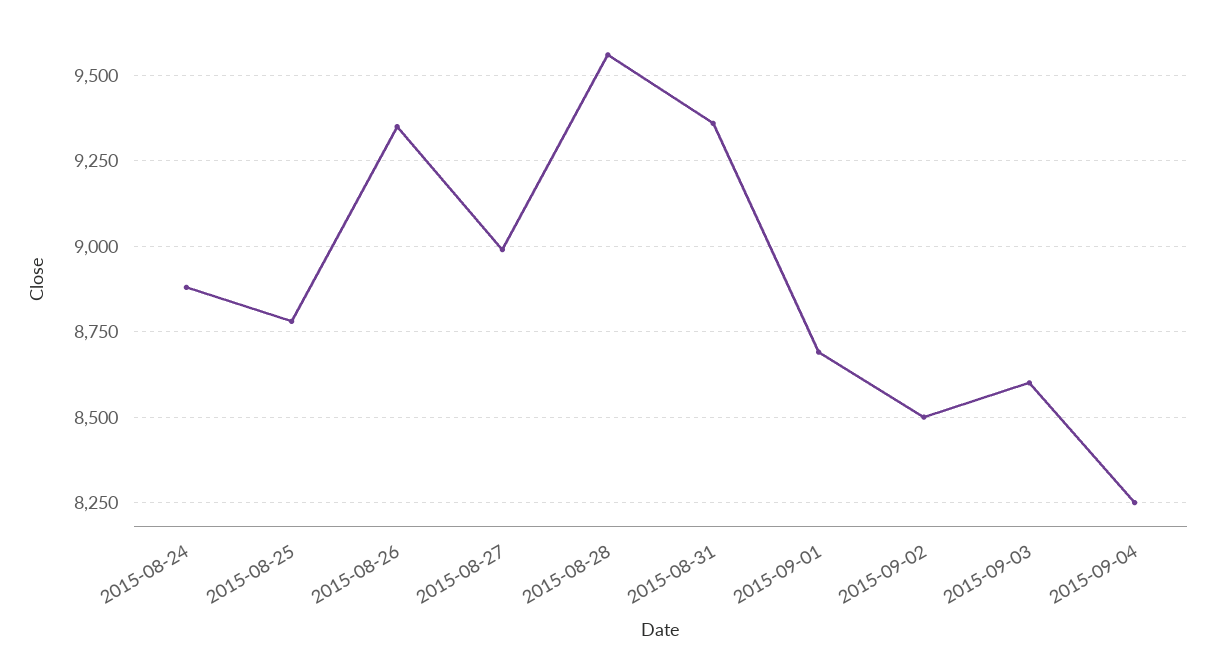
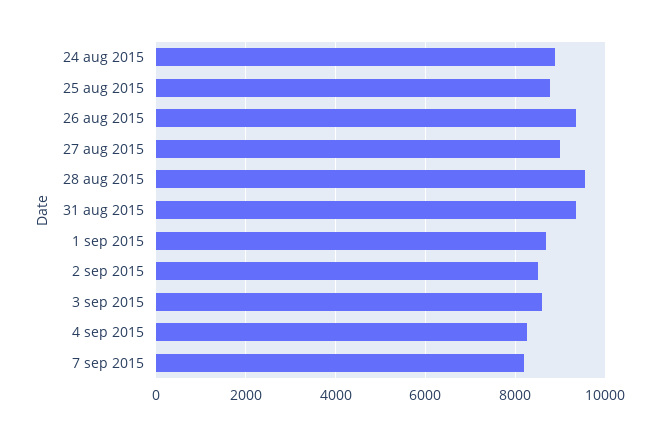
7 sep 2015: none -> 8200

